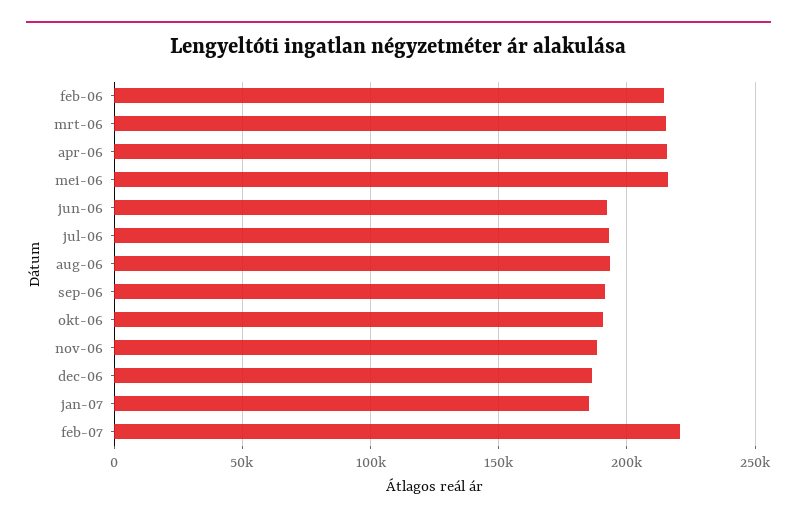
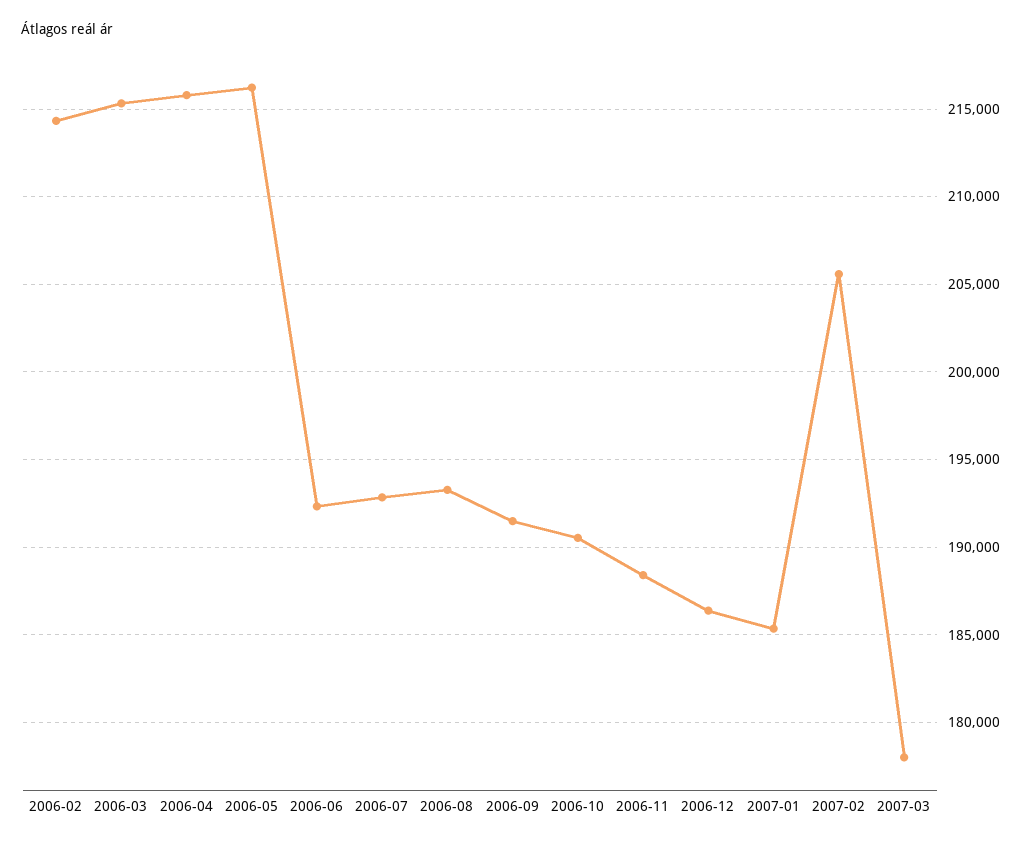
feb-07: 220000 -> 205500
2007-03: none -> 178000

